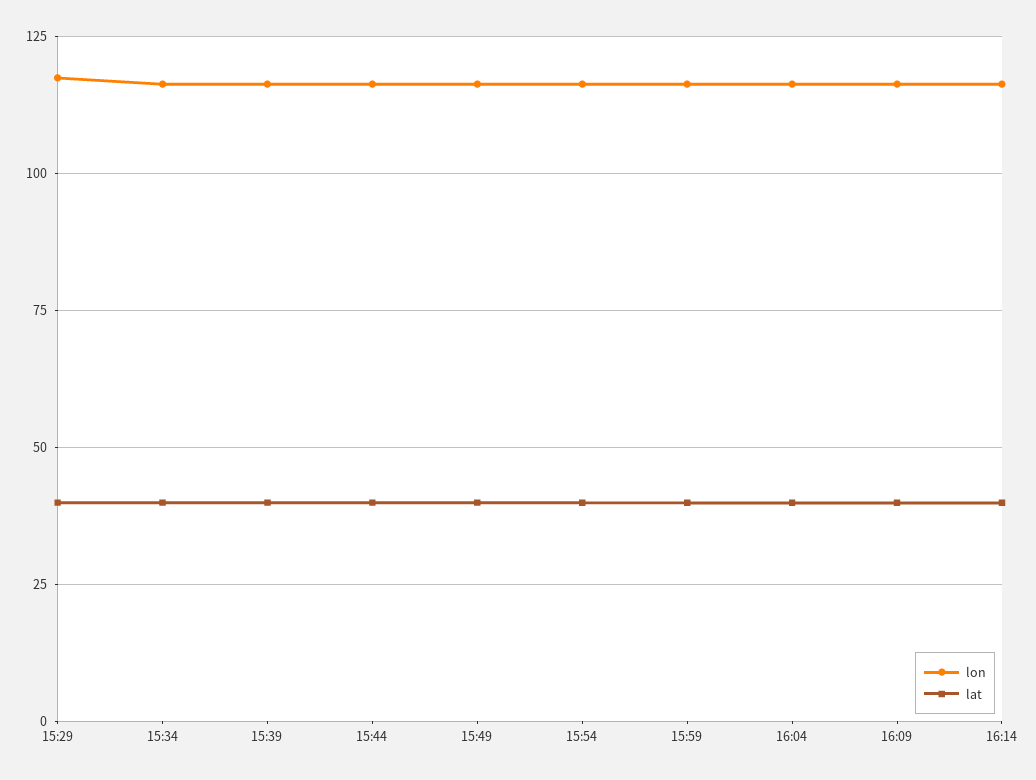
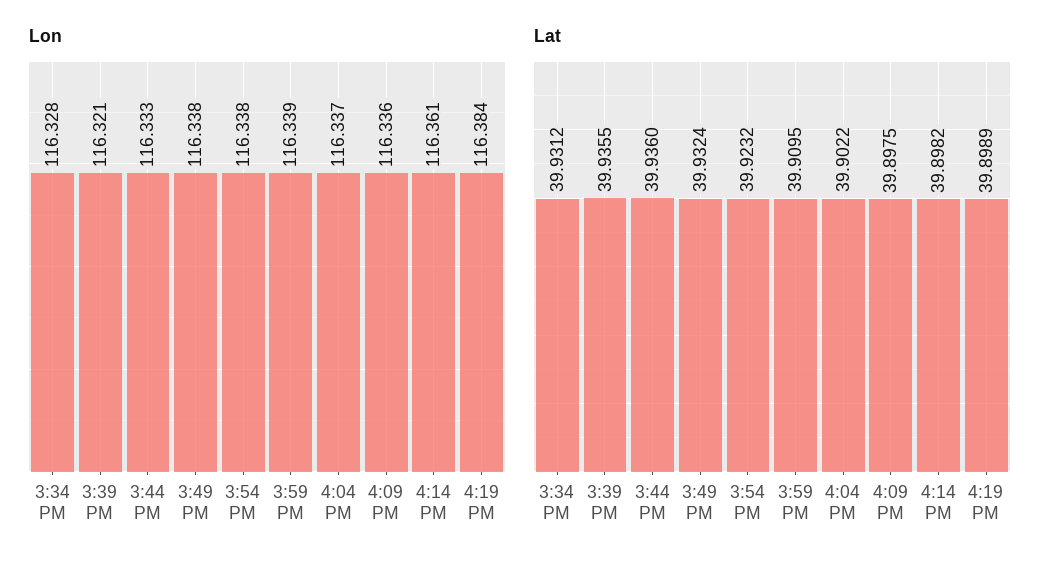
lon, 15:29: 117.5 -> none
lat, 15:29: 40 -> none
lon, 4:19 PM: none -> 116.384
lat, 4:19 PM: none -> 39.8989

